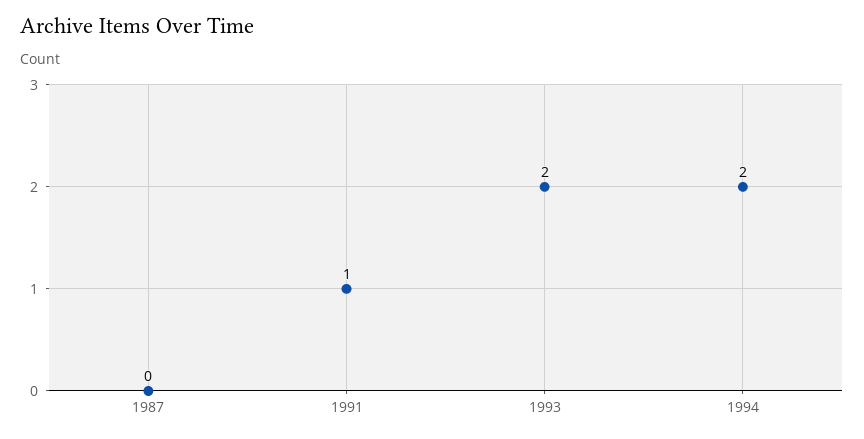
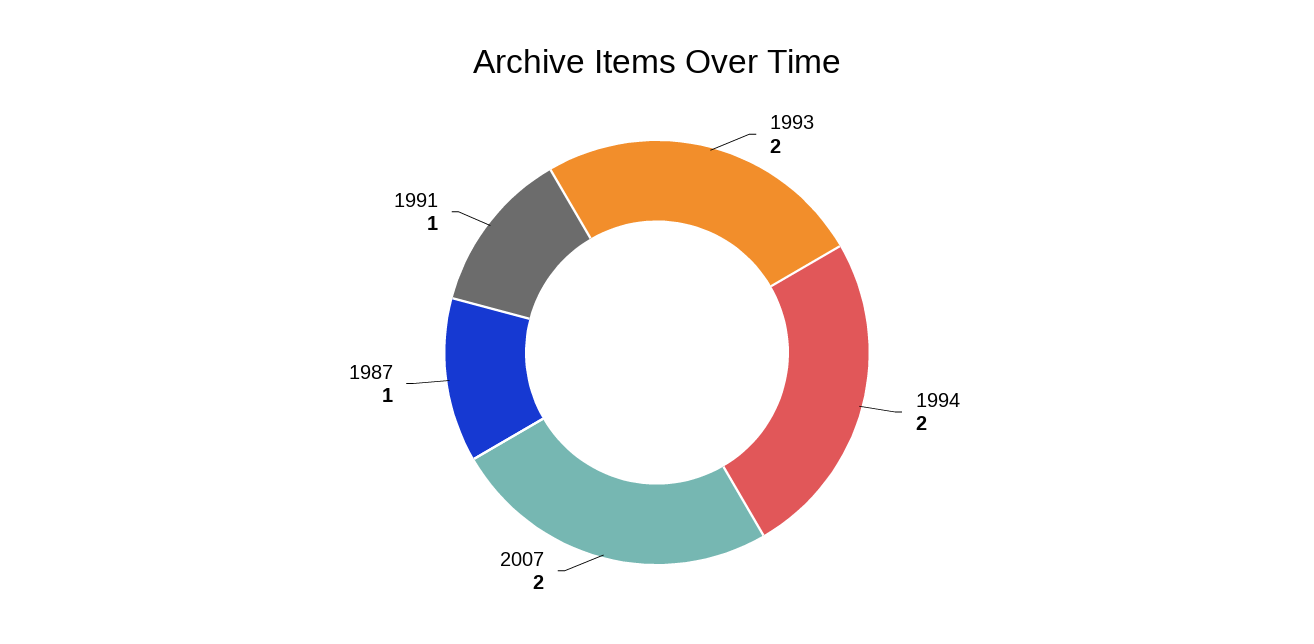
1987: 0 -> 1
2007: none -> 2

